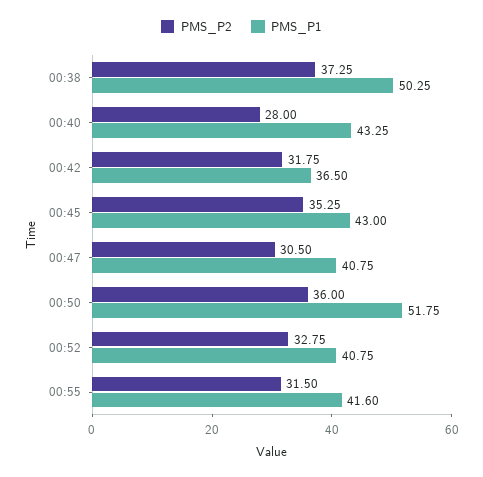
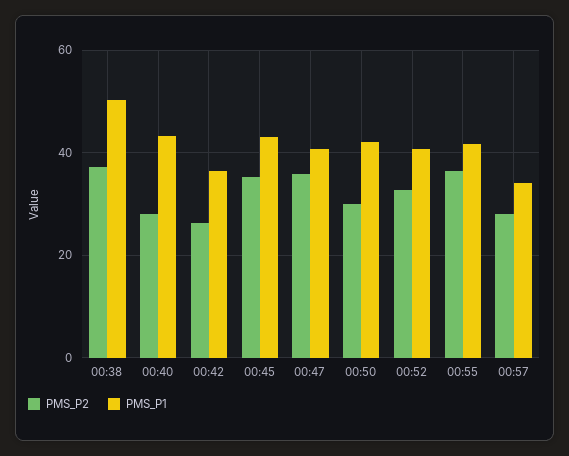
PMS_P2, 00:42: 31.75 -> 26
PMS_P2, 00:47: 30.5 -> 36
PMS_P2, 00:50: 36 -> 30
PMS_P1, 00:50: 51.75 -> 42
PMS_P2, 00:55: 31.5 -> 36
PMS_P2, 00:57: none -> 28
PMS_P1, 00:57: none -> 34

